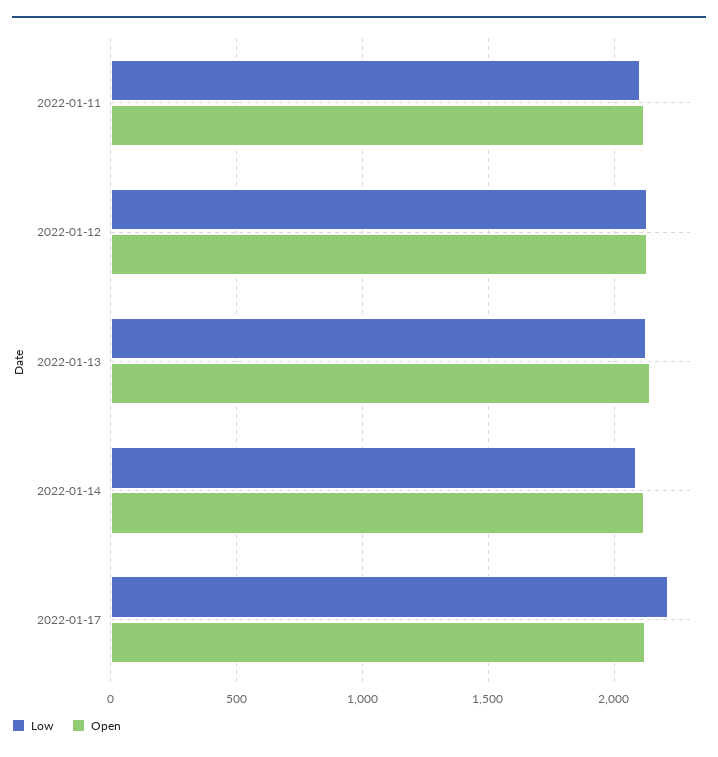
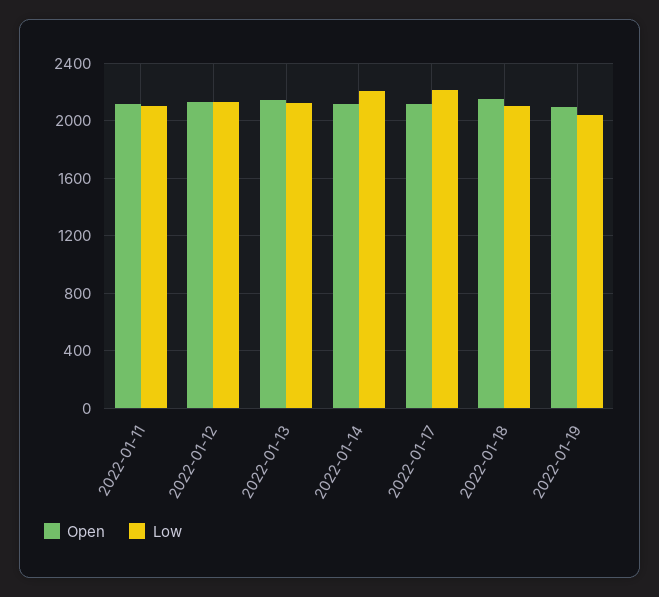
Low, 2022-01-14: 2100 -> 2200
Open, 2022-01-18: none -> 2150
Low, 2022-01-18: none -> 2100
Open, 2022-01-19: none -> 2100
Low, 2022-01-19: none -> 2050

